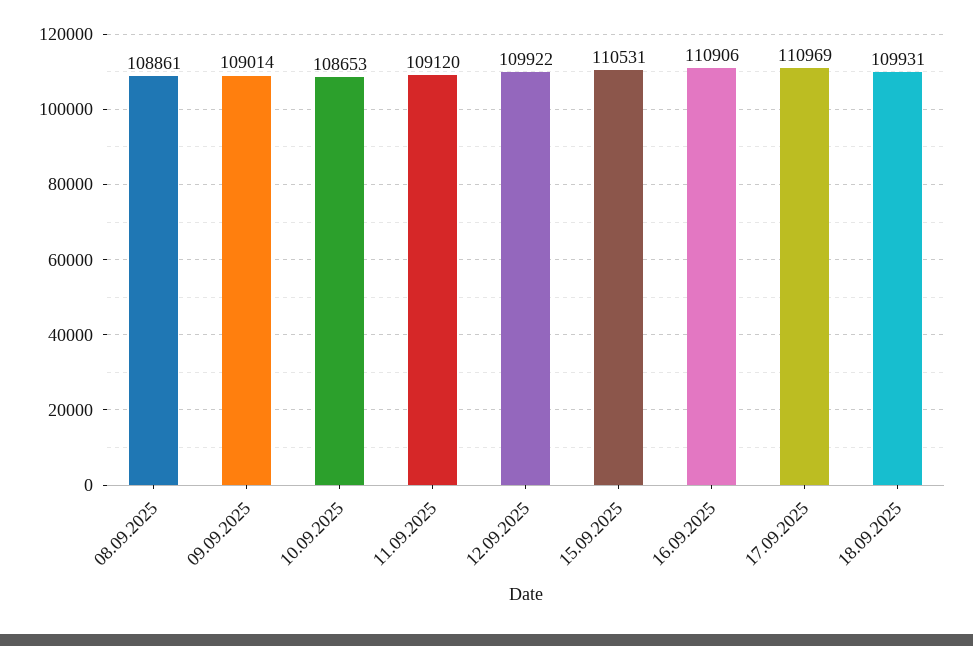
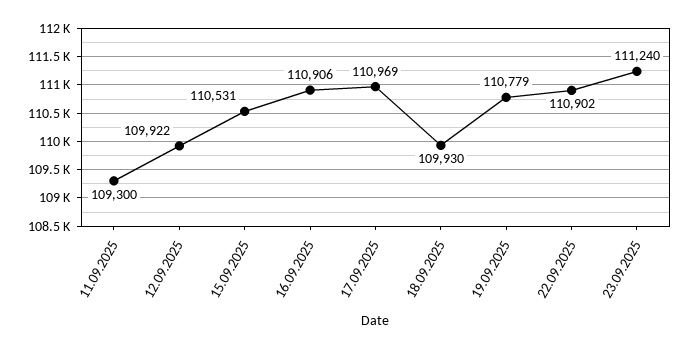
08.09.2025: 108861 -> none
09.09.2025: 109014 -> none
10.09.2025: 108653 -> none
11.09.2025: 109120 -> 109300
18.09.2025: 109931 -> 109930
19.09.2025: none -> 110779
22.09.2025: none -> 110902
23.09.2025: none -> 111240

